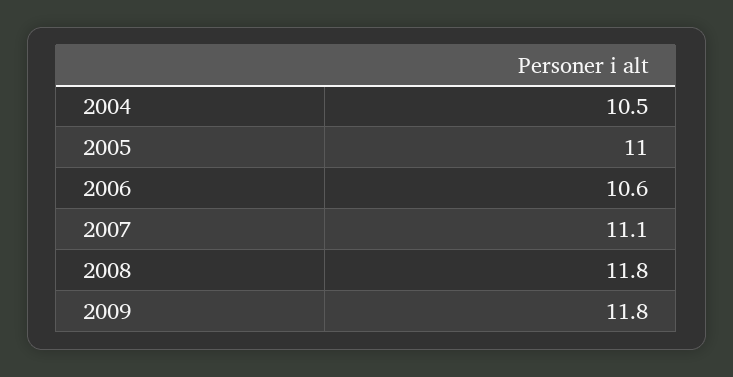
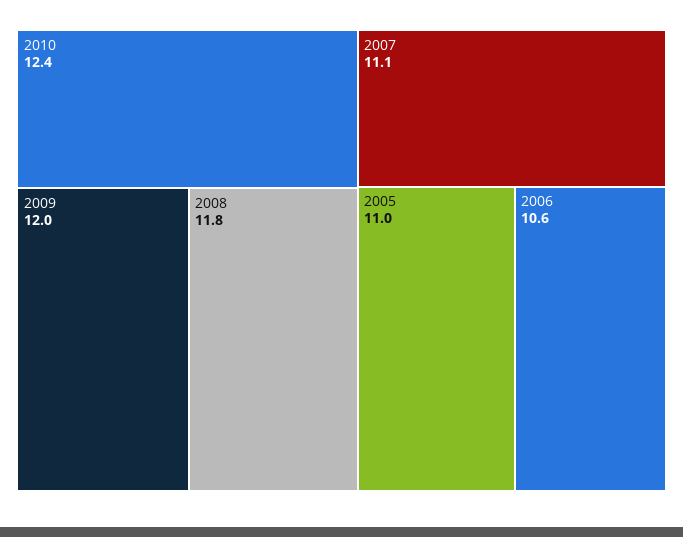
2004: 10.5 -> none
2009: 11.8 -> 12
2010: none -> 12.4

